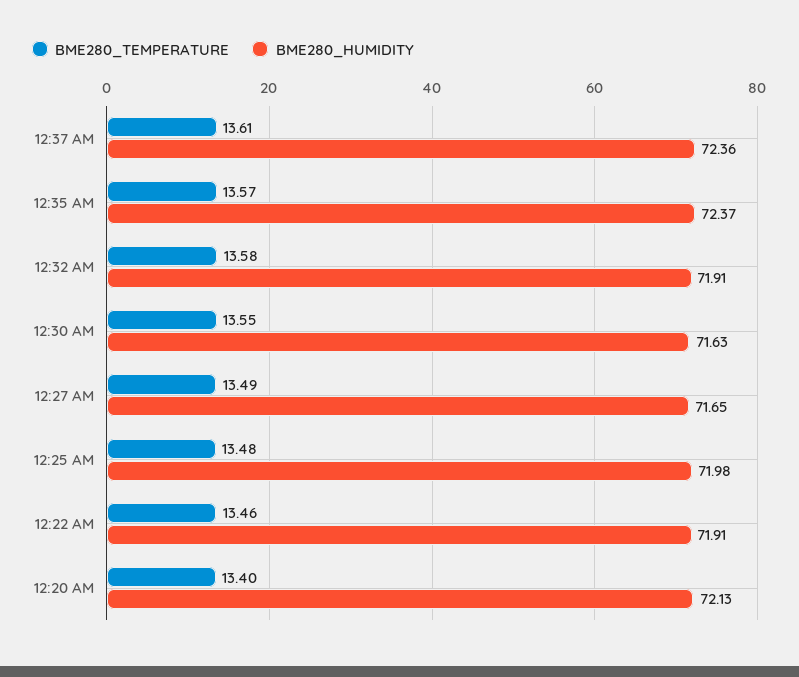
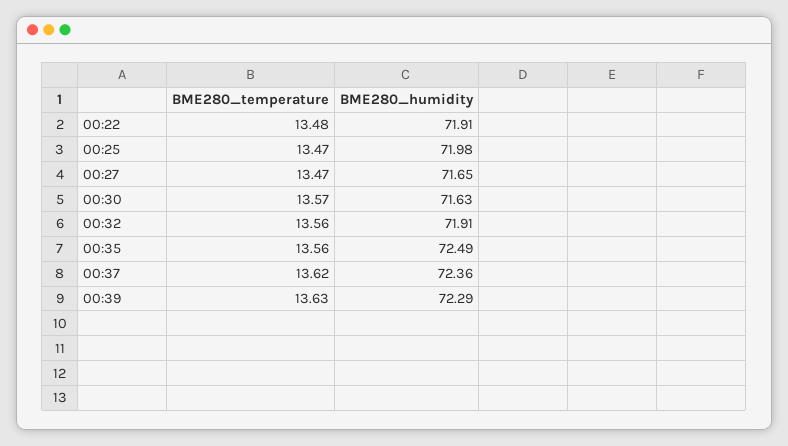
BME280_TEMPERATURE, 12:37 AM: 13.61 -> 13.62
BME280_TEMPERATURE, 12:35 AM: 13.57 -> 13.56
BME280_HUMIDITY, 12:35 AM: 72.37 -> 72.49
BME280_TEMPERATURE, 12:32 AM: 13.58 -> 13.56
BME280_TEMPERATURE, 12:30 AM: 13.55 -> 13.57
BME280_TEMPERATURE, 12:27 AM: 13.49 -> 13.47
BME280_TEMPERATURE, 12:25 AM: 13.48 -> 13.47
BME280_TEMPERATURE, 12:22 AM: 13.46 -> 13.48
BME280_TEMPERATURE, 12:20 AM: 13.4 -> none
BME280_HUMIDITY, 12:20 AM: 72.13 -> none
BME280_TEMPERATURE, 00:39: none -> 13.63
BME280_HUMIDITY, 00:39: none -> 72.29

